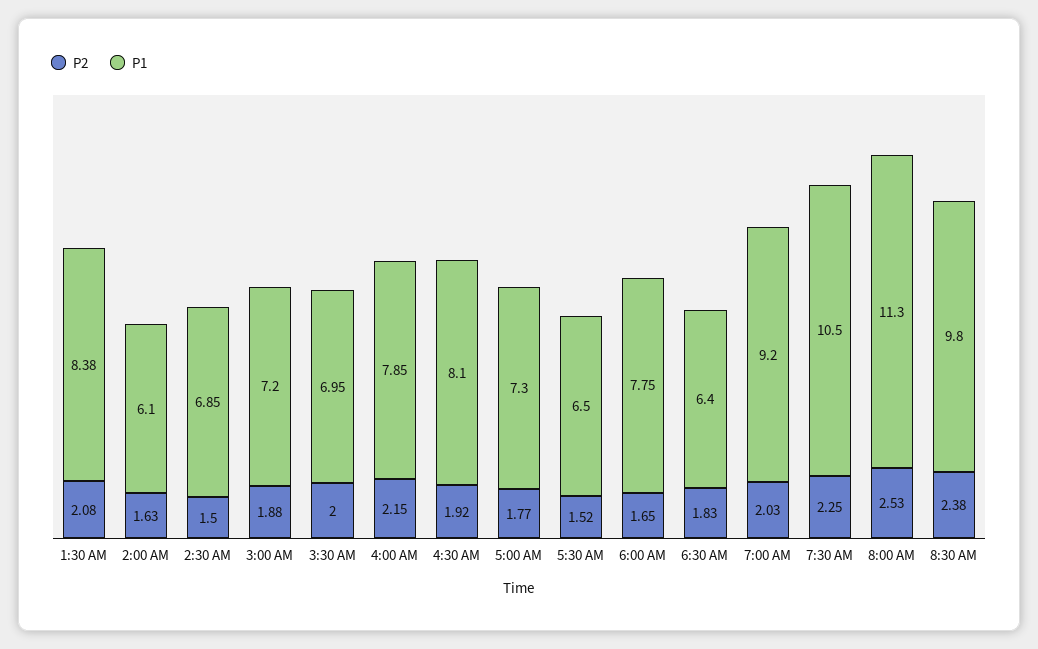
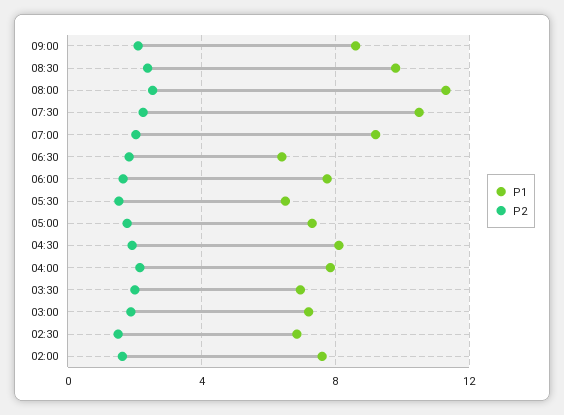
P2, 1:30 AM: 2.08 -> none
P1, 1:30 AM: 8.38 -> none
P1, 2:00 AM: 6.1 -> 7.5
P1, 09:00: none -> 8.5
P2, 09:00: none -> 2

